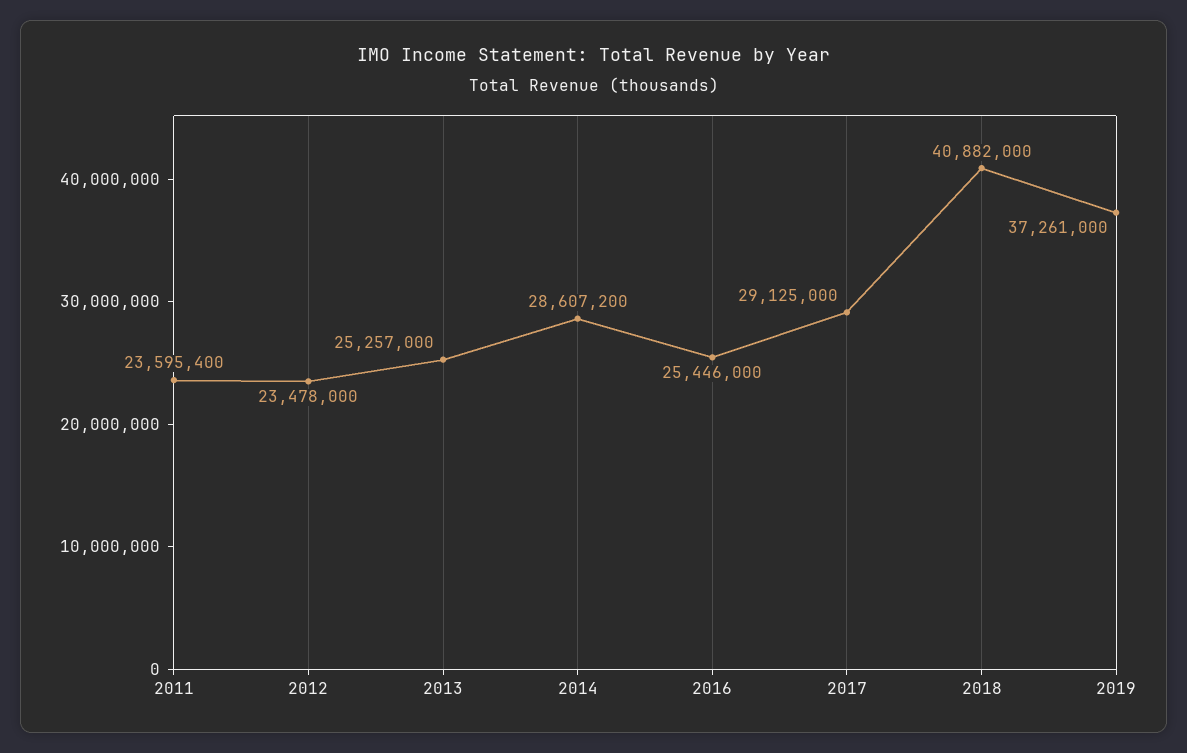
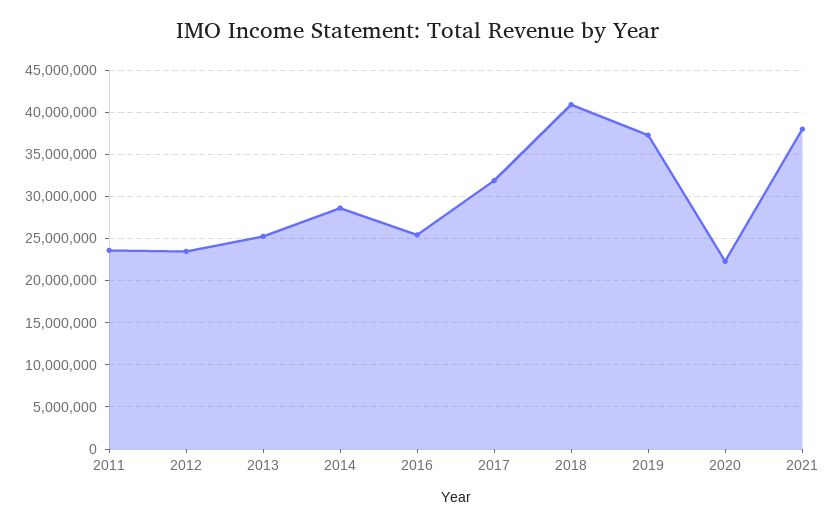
2017: 29125000 -> 32000000
2020: none -> 22000000
2021: none -> 38000000

